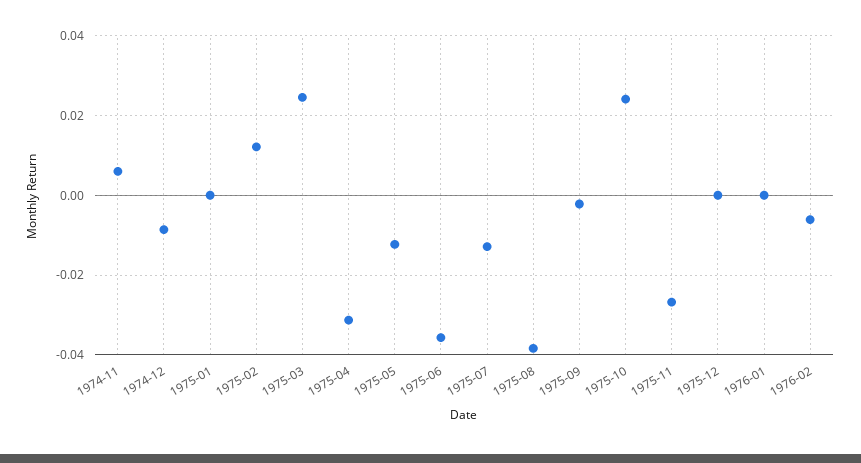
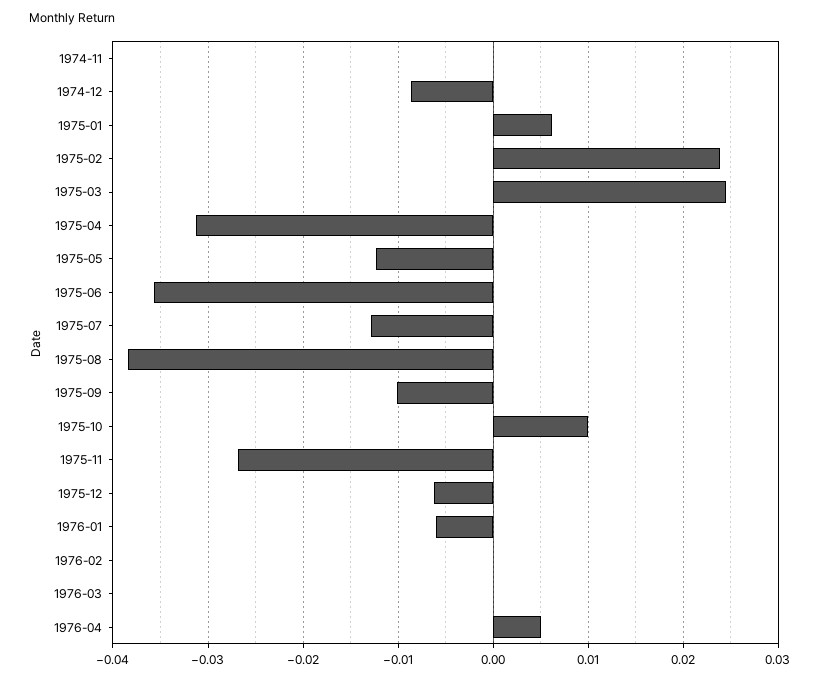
1974-11: 0.006 -> 0
1975-01: 0 -> 0.006
1975-02: 0.012 -> 0.024
1975-09: -0.002 -> -0.01
1975-10: 0.024 -> 0.01
1975-12: 0 -> -0.006
1976-01: 0 -> -0.006
1976-02: -0.006 -> 0
1976-03: none -> 0
1976-04: none -> 0.005

